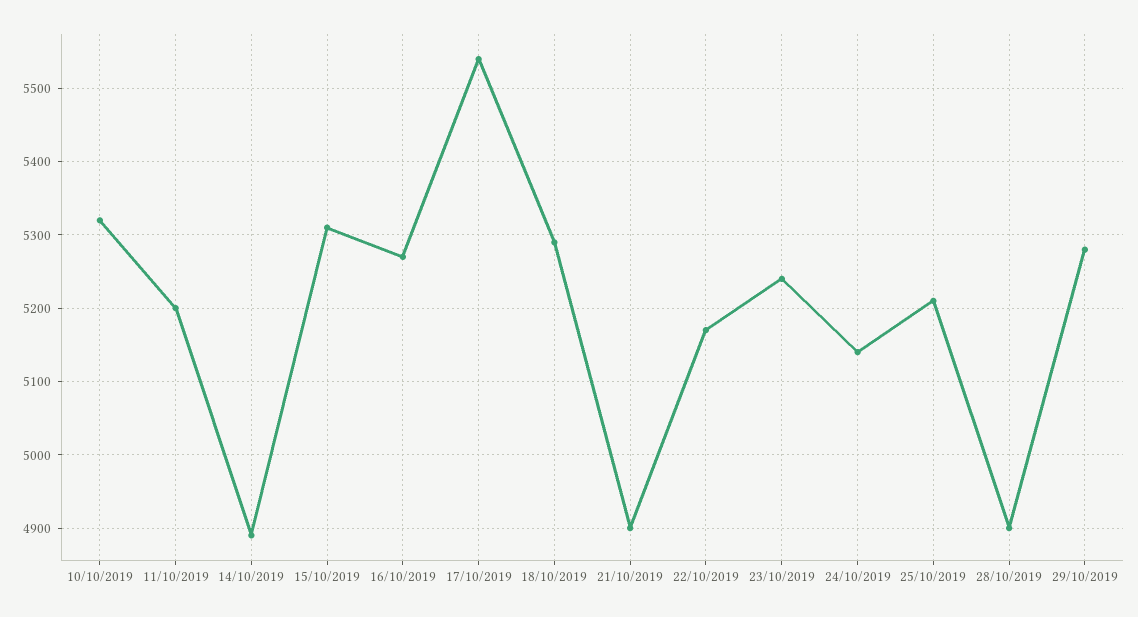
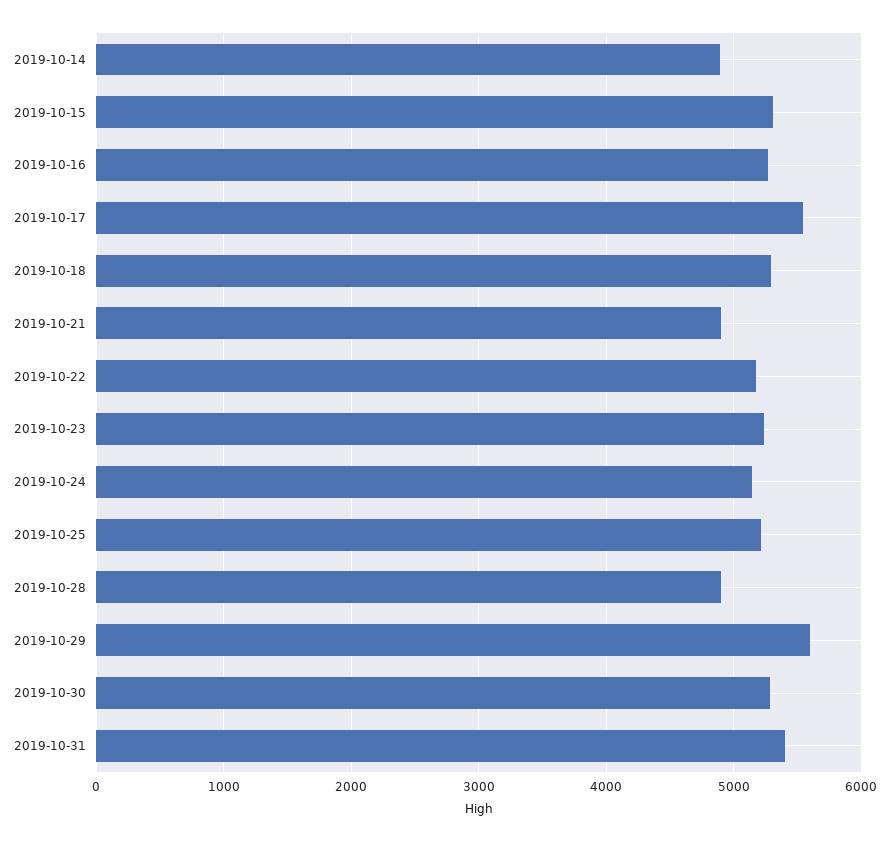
10/10/2019: 5320 -> none
11/10/2019: 5200 -> none
29/10/2019: 5280 -> 5600
2019-10-30: none -> 5300
2019-10-31: none -> 5400

